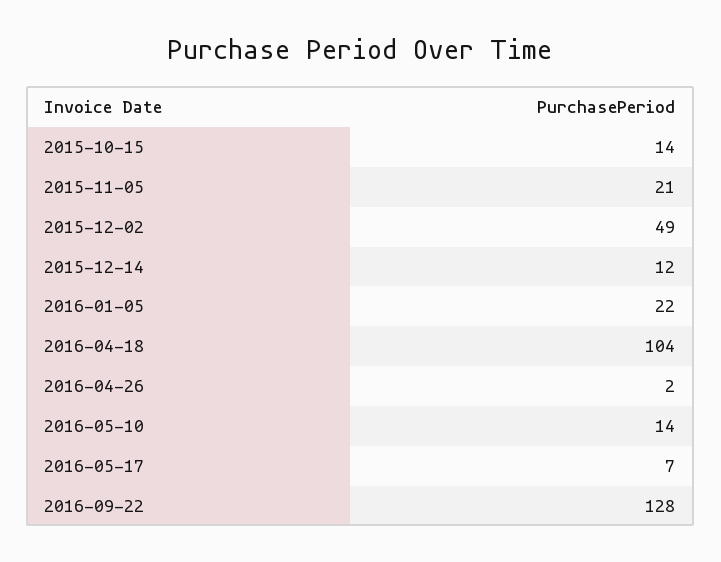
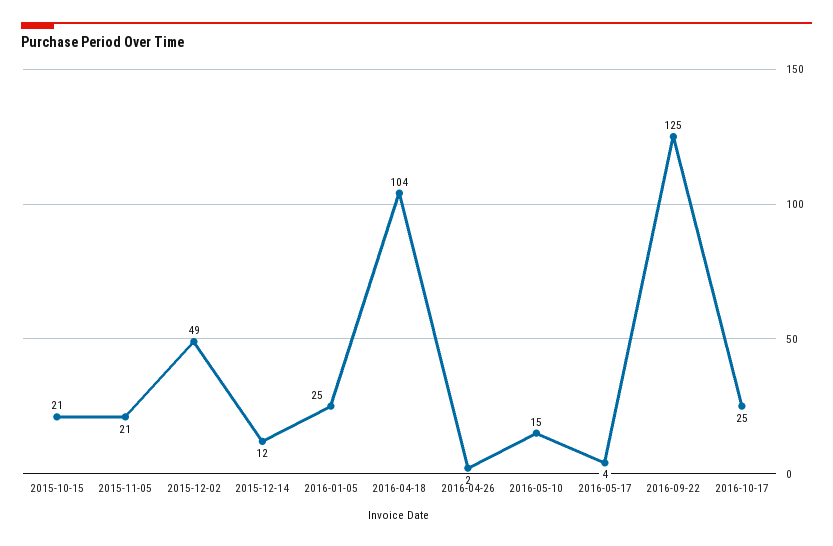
2015-10-15: 14 -> 21
2016-01-05: 22 -> 25
2016-05-10: 14 -> 15
2016-05-17: 7 -> 4
2016-09-22: 128 -> 125
2016-10-17: none -> 25

